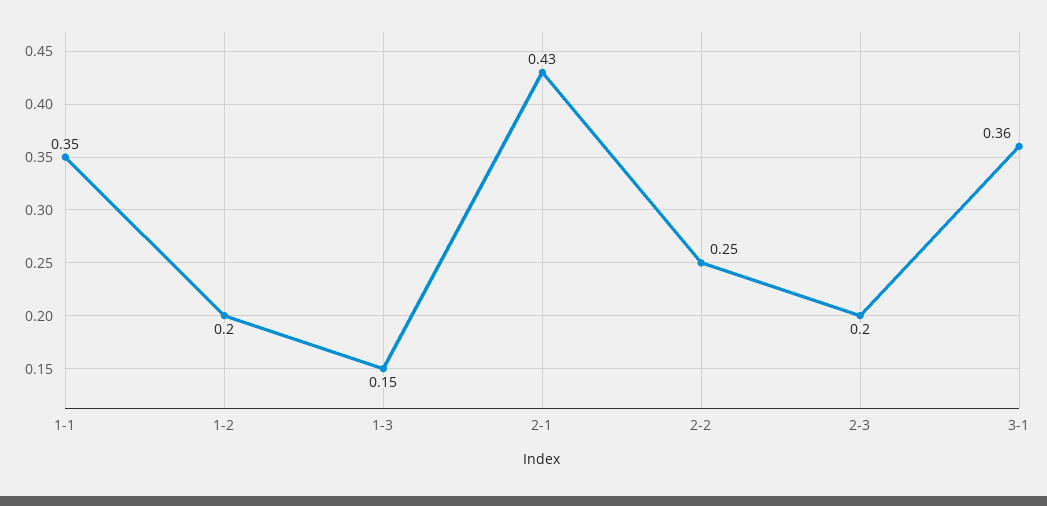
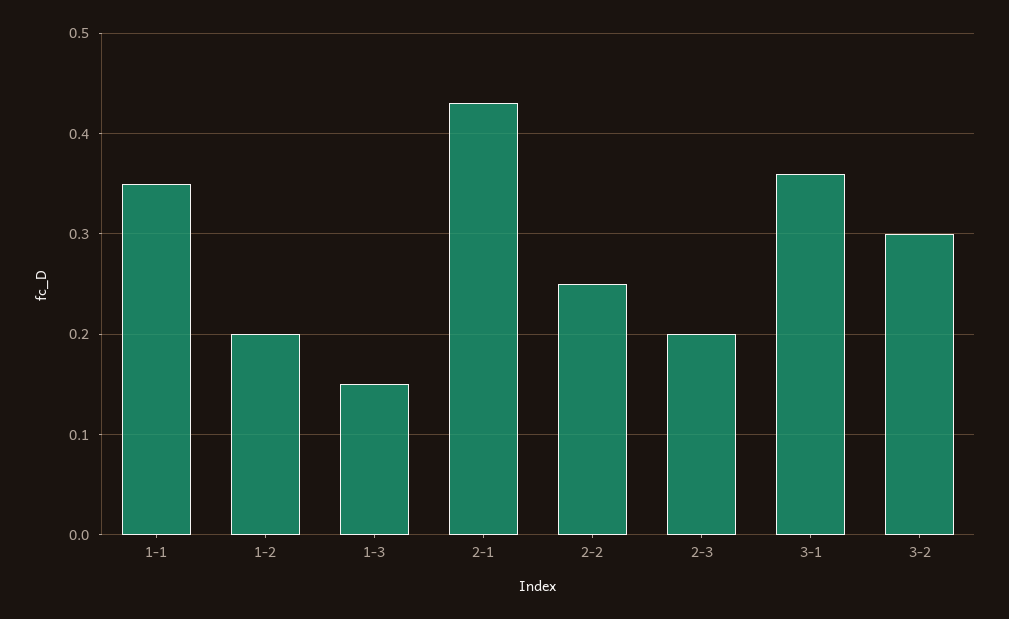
3-2: none -> 0.3

